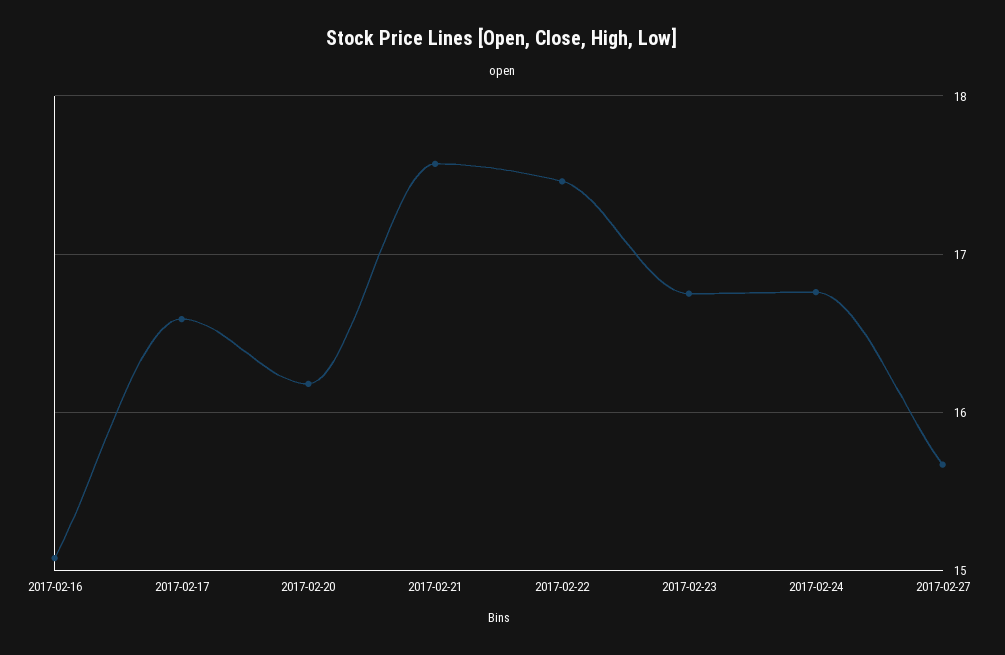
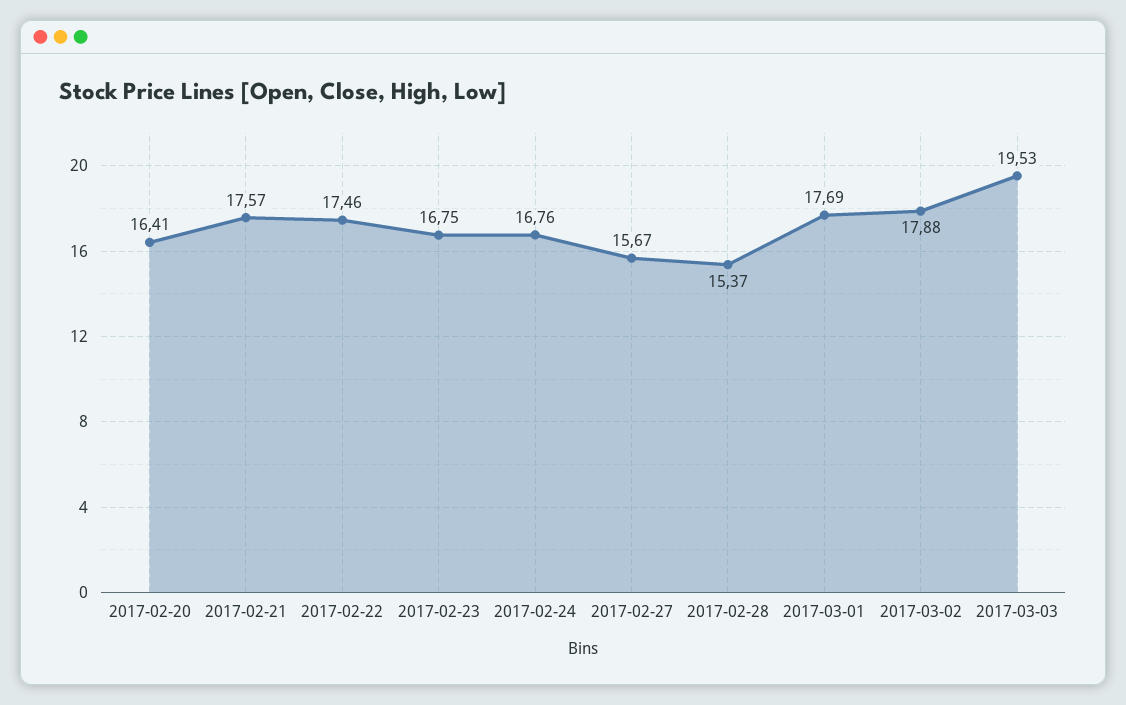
2017-02-16: 15.1 -> none
2017-02-17: 16.6 -> none
2017-02-20: 16.2 -> 16.41
2017-02-28: none -> 15.37
2017-03-01: none -> 17.69
2017-03-02: none -> 17.88
2017-03-03: none -> 19.53

